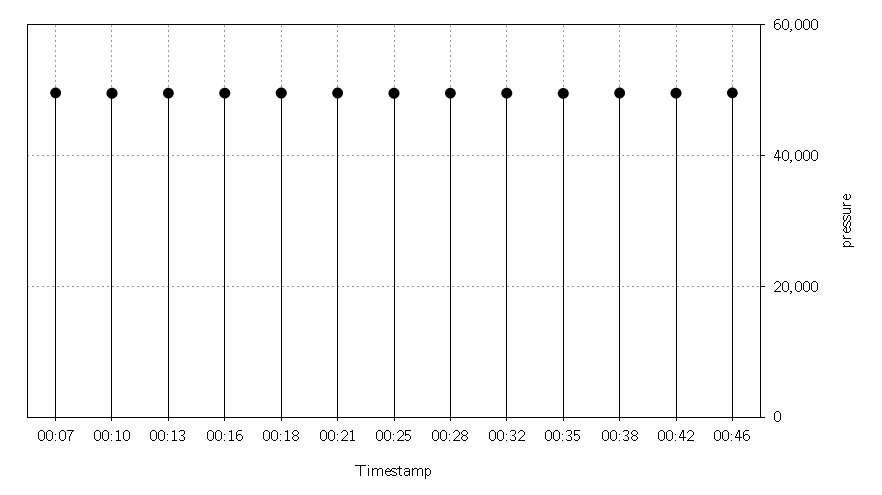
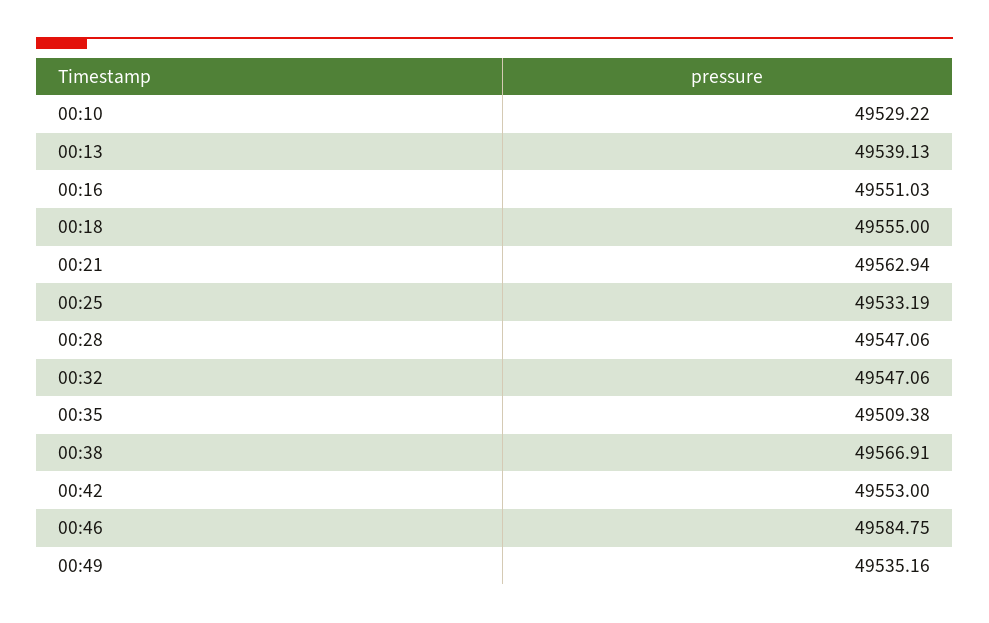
00:07: 50000 -> none
00:49: none -> 49535.16

